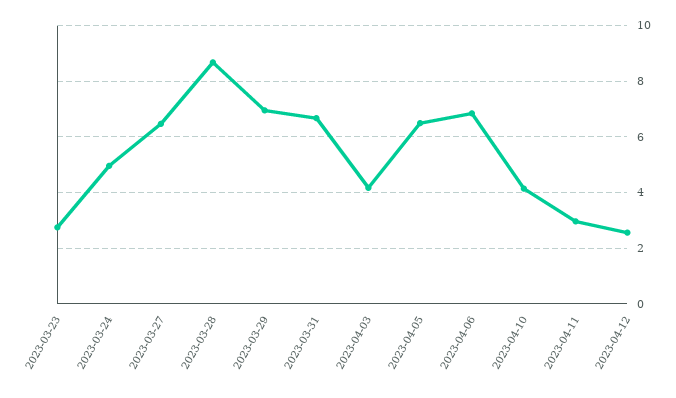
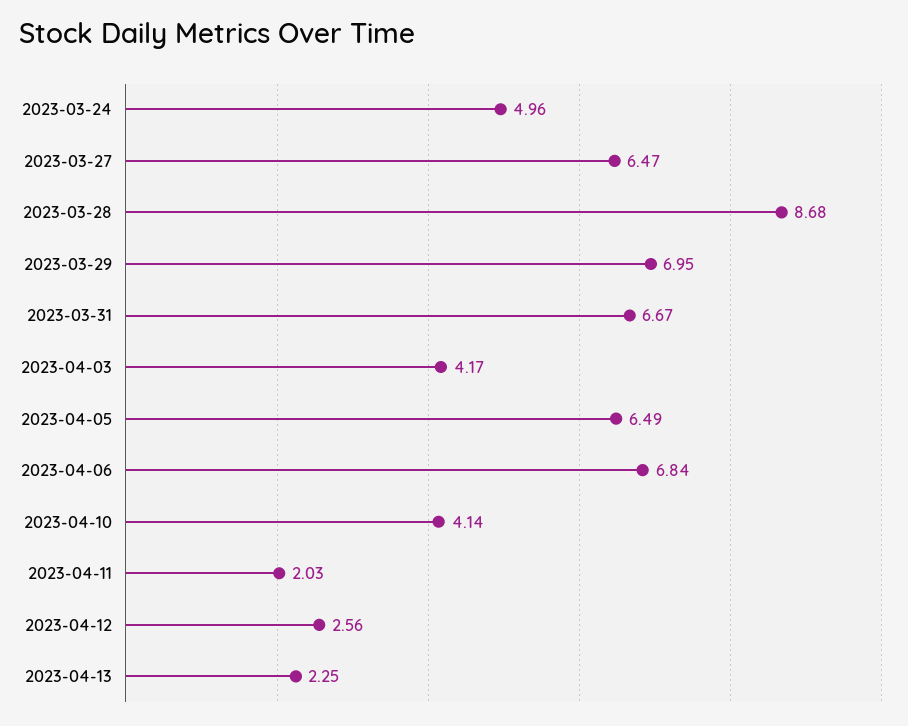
2023-03-23: 2.75 -> none
2023-04-11: 3 -> 2.03
2023-04-13: none -> 2.25

